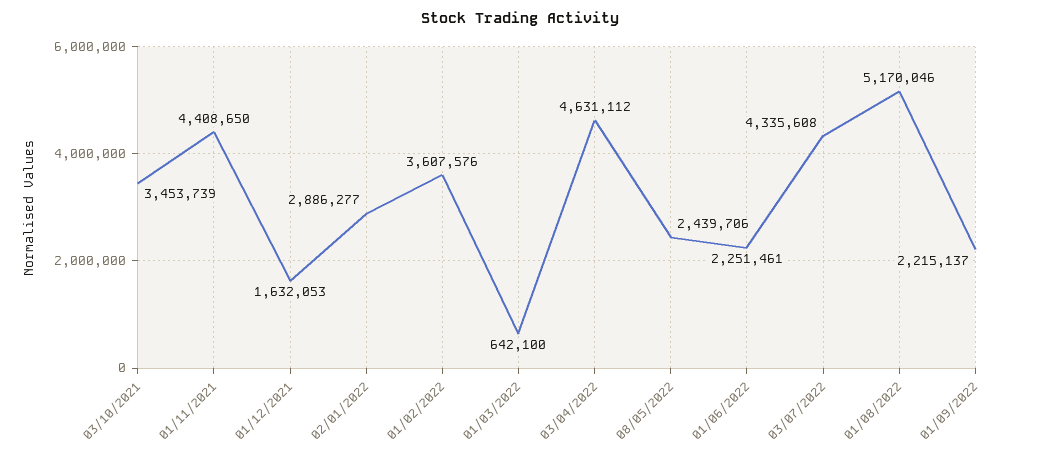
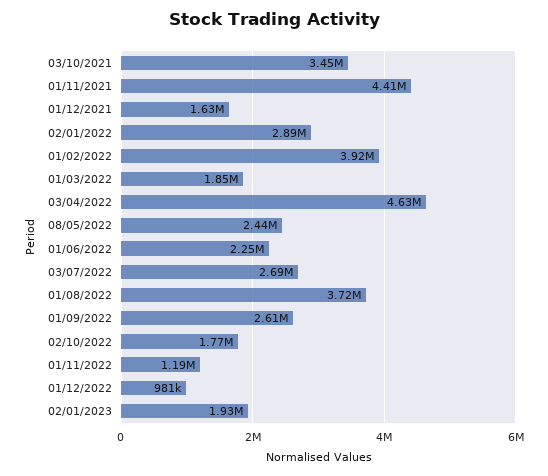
01/02/2022: 3607576 -> 3920000
01/03/2022: 642100 -> 1850000
03/07/2022: 4335608 -> 2690000
01/08/2022: 5170046 -> 3720000
01/09/2022: 2215137 -> 2610000
02/10/2022: none -> 1770000
01/11/2022: none -> 1190000
01/12/2022: none -> 981000
02/01/2023: none -> 1930000

